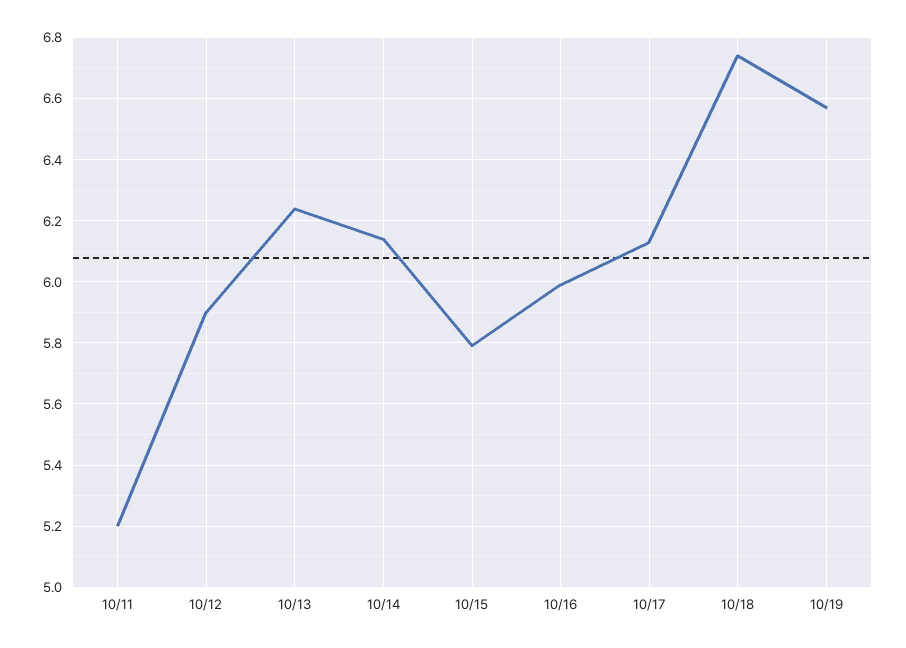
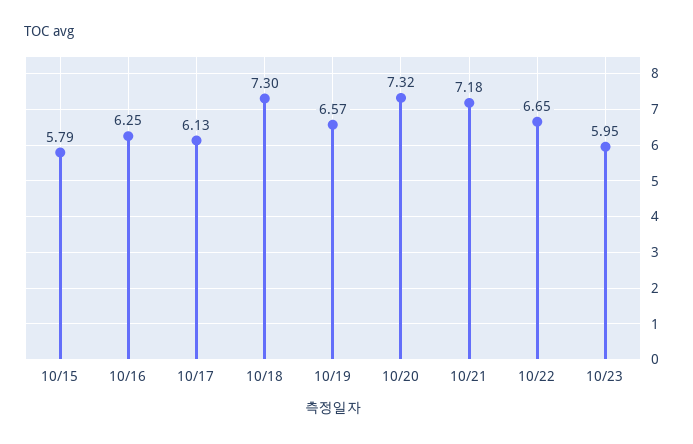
10/11: 5.2 -> none
10/12: 5.9 -> none
10/13: 6.25 -> none
10/14: 6.15 -> none
10/16: 6 -> 6.25
10/18: 6.75 -> 7.3
10/20: none -> 7.32
10/21: none -> 7.18
10/22: none -> 6.65
10/23: none -> 5.95

